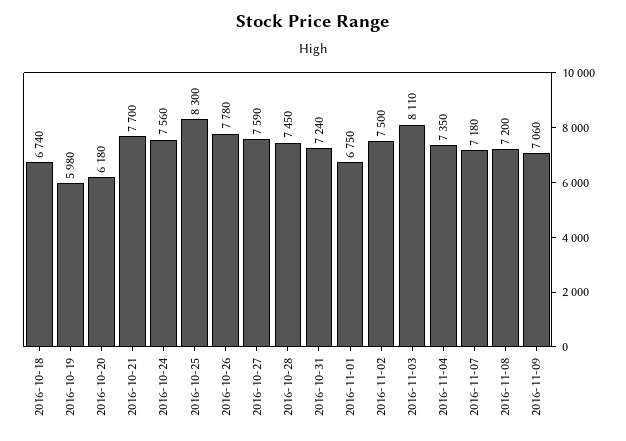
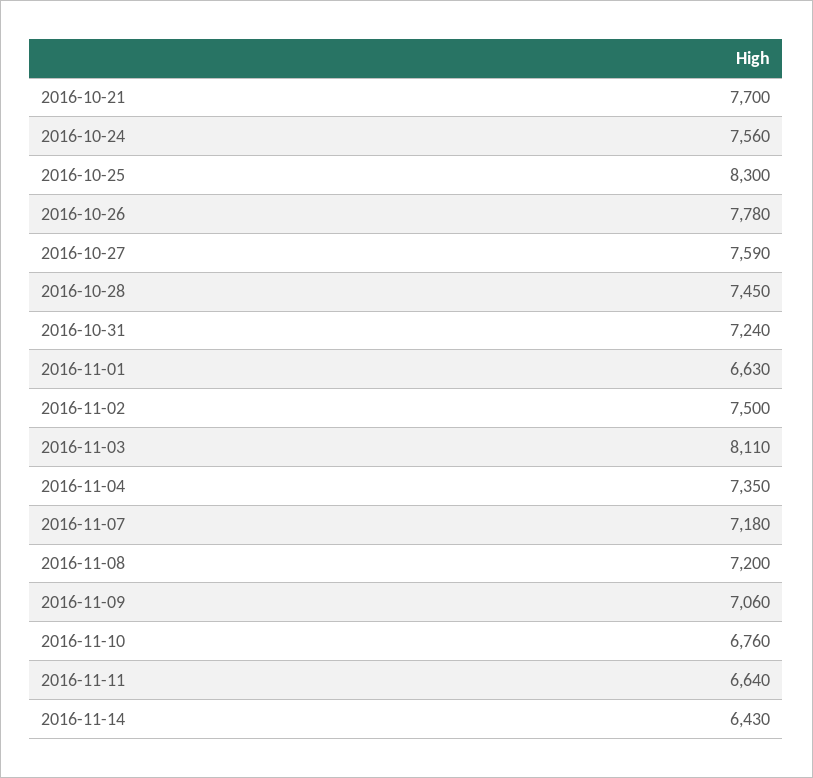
2016-10-18: 6740 -> none
2016-10-19: 5980 -> none
2016-10-20: 6180 -> none
2016-11-01: 6750 -> 6630
2016-11-10: none -> 6760
2016-11-11: none -> 6640
2016-11-14: none -> 6430

